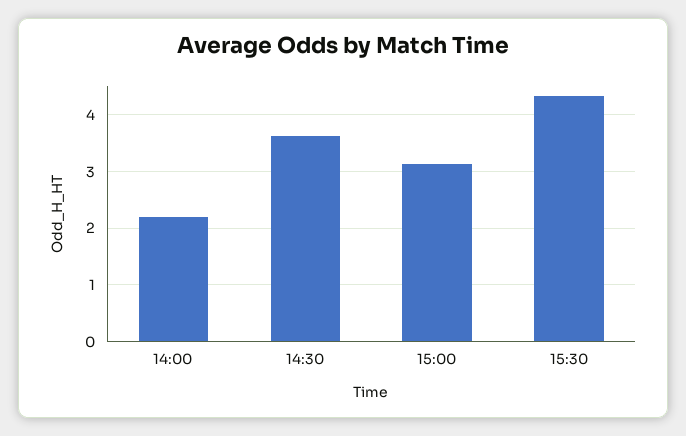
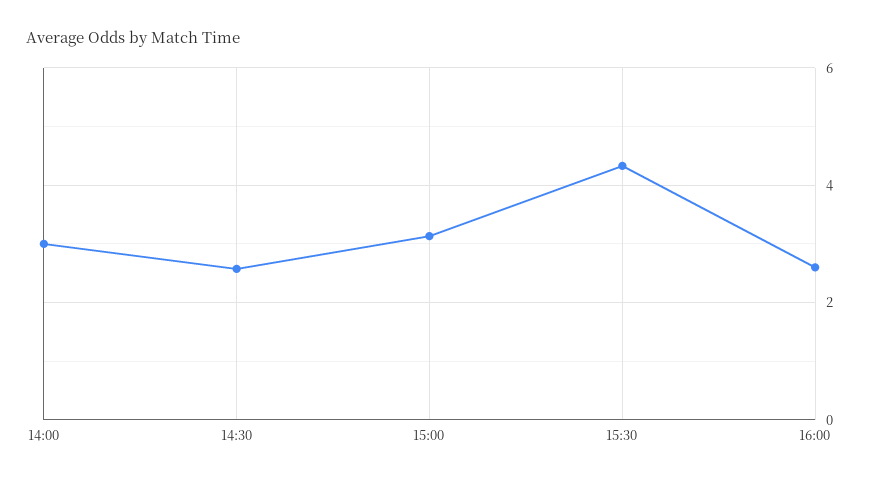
14:00: 2.2 -> 3
14:30: 3.6 -> 2.6
16:00: none -> 2.6

